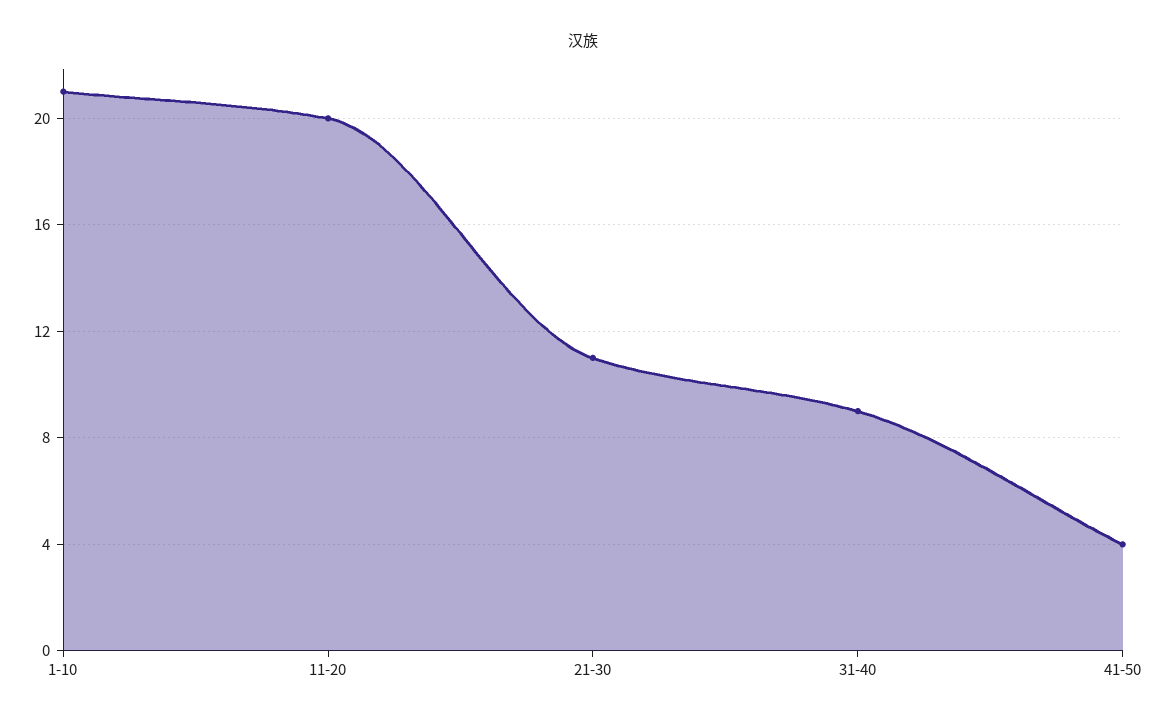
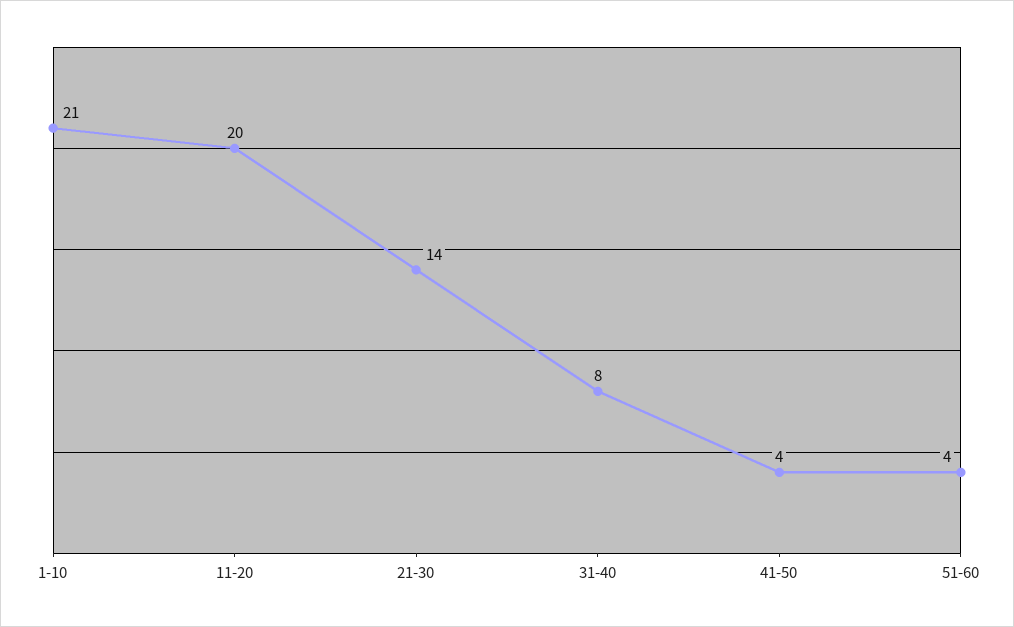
21-30: 11 -> 14
31-40: 9 -> 8
51-60: none -> 4

